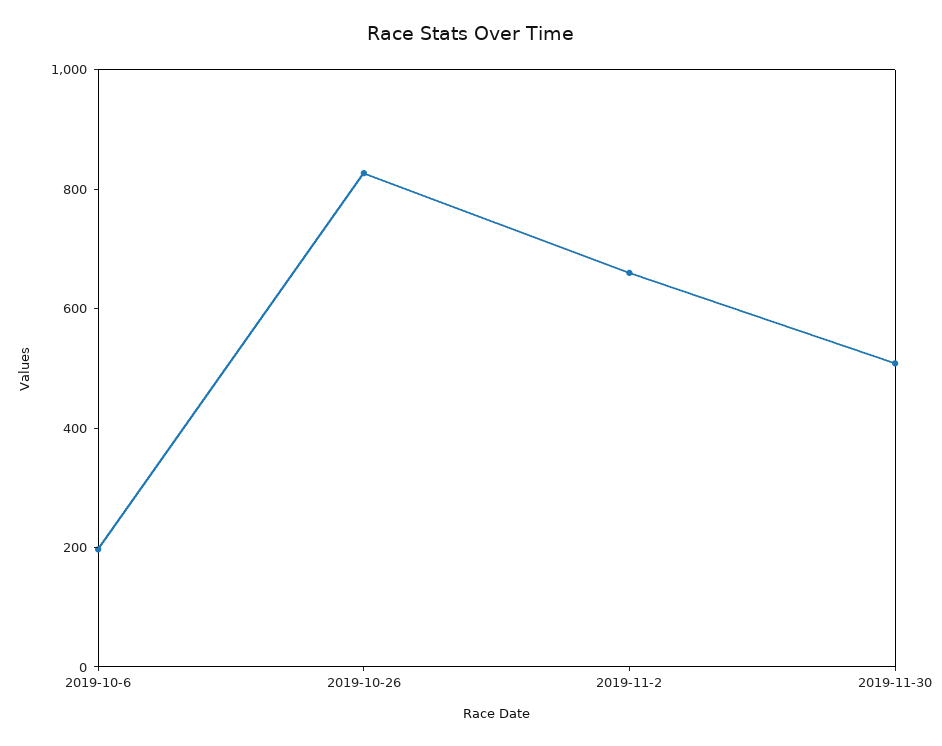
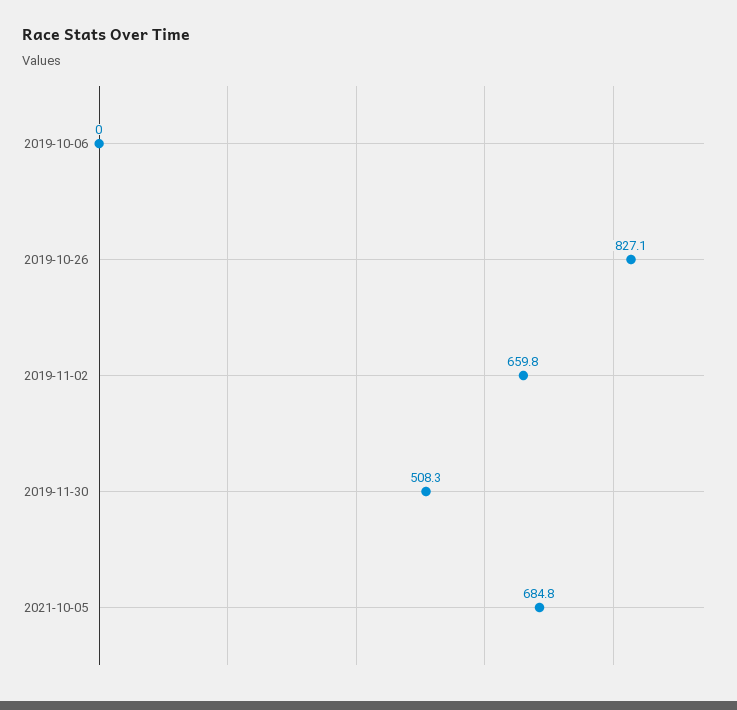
2019-10-6: 200 -> 0
2021-10-05: none -> 684.8

